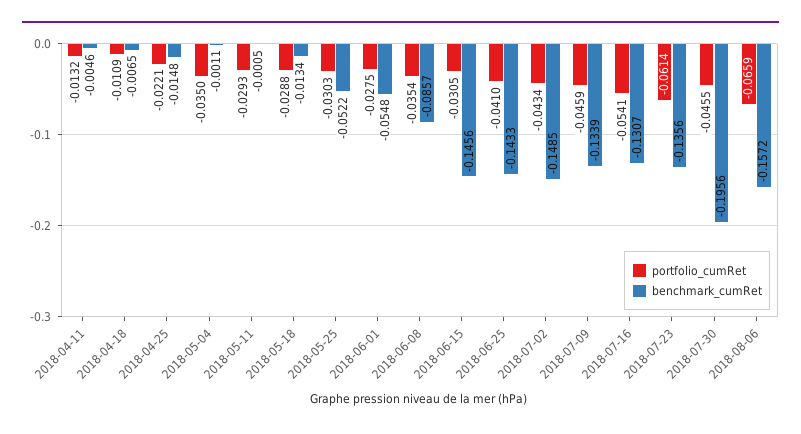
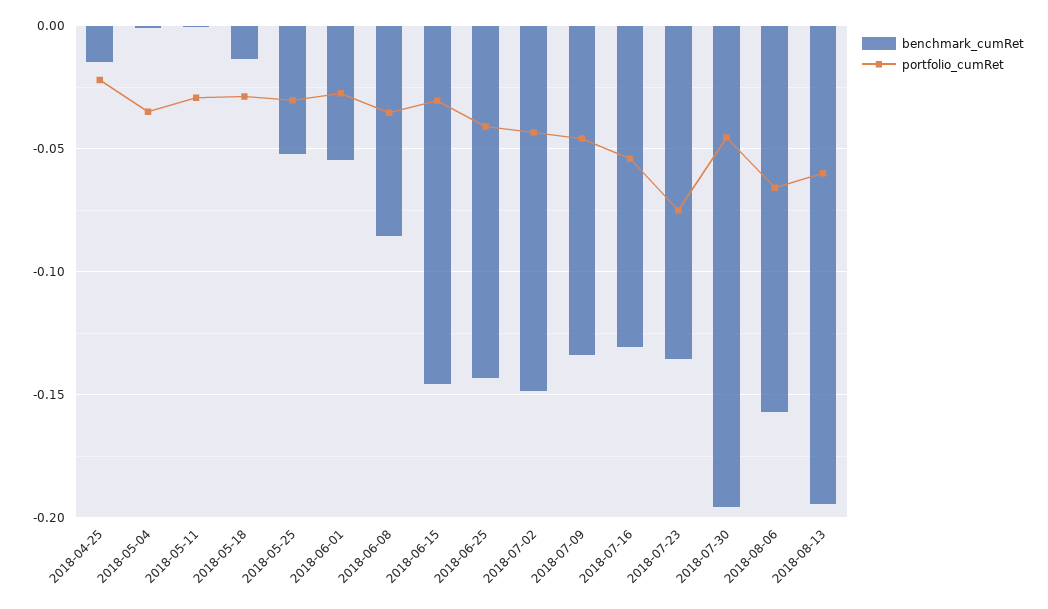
portfolio_cumRet, 2018-04-11: -0.0132 -> none
benchmark_cumRet, 2018-04-11: -0.0046 -> none
portfolio_cumRet, 2018-04-18: -0.0109 -> none
benchmark_cumRet, 2018-04-18: -0.0065 -> none
portfolio_cumRet, 2018-07-23: -0.0614 -> -0.075
benchmark_cumRet, 2018-08-13: none -> -0.195
portfolio_cumRet, 2018-08-13: none -> -0.06

